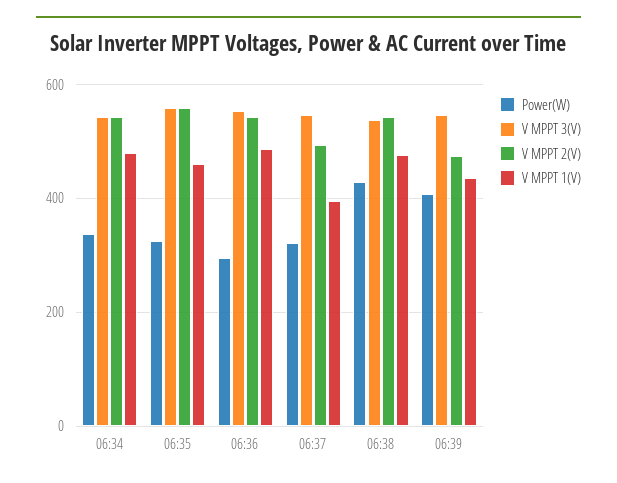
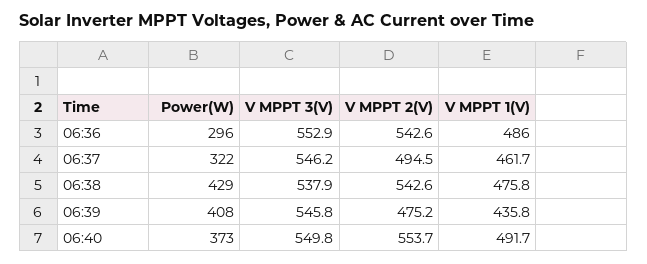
Power(W), 06:34: 340 -> none
V MPPT 3(V), 06:34: 540 -> none
V MPPT 2(V), 06:34: 540 -> none
V MPPT 1(V), 06:34: 480 -> none
Power(W), 06:35: 320 -> none
V MPPT 3(V), 06:35: 560 -> none
V MPPT 2(V), 06:35: 560 -> none
V MPPT 1(V), 06:35: 460 -> none
V MPPT 1(V), 06:37: 400 -> 461.7
Power(W), 06:40: none -> 373
V MPPT 3(V), 06:40: none -> 549.8
V MPPT 2(V), 06:40: none -> 553.7
V MPPT 1(V), 06:40: none -> 491.7

